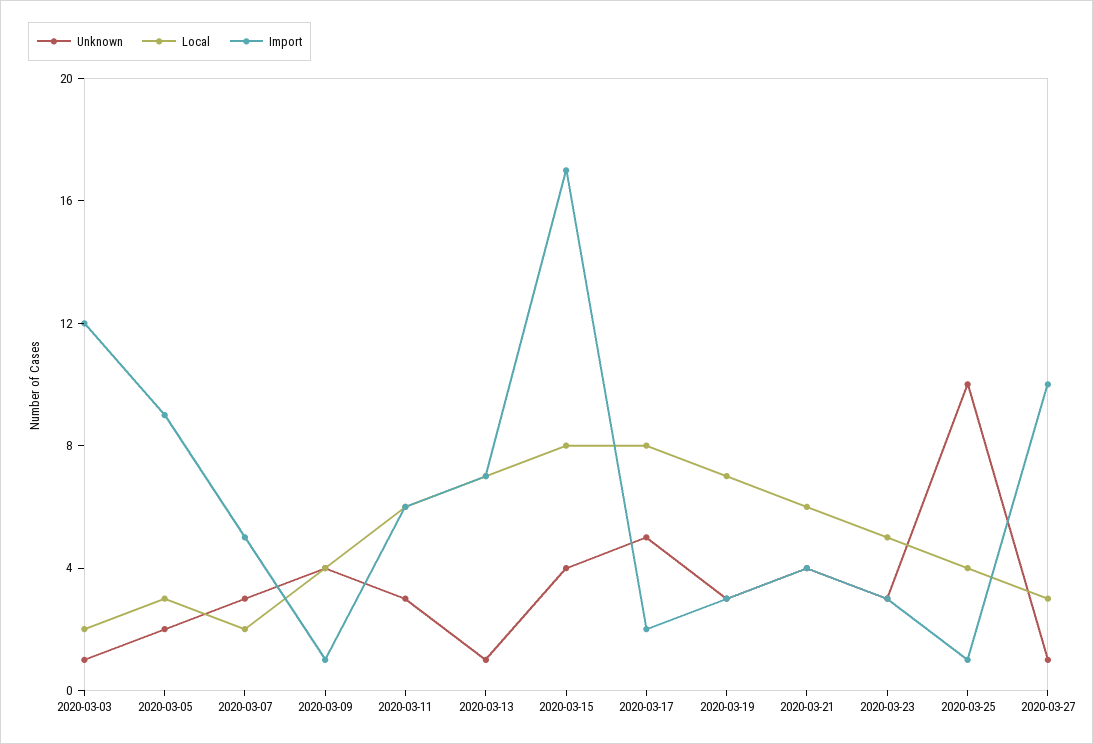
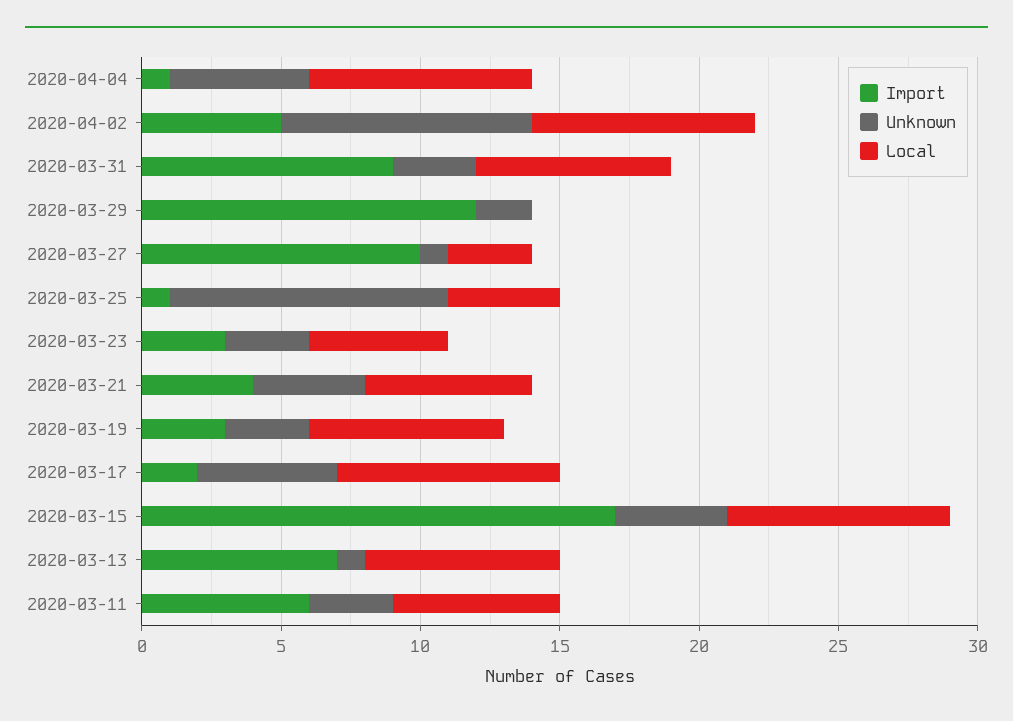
Unknown, 2020-03-03: 1 -> none
Local, 2020-03-03: 2 -> none
Import, 2020-03-03: 12 -> none
Unknown, 2020-03-05: 2 -> none
Local, 2020-03-05: 3 -> none
Import, 2020-03-05: 9 -> none
Unknown, 2020-03-07: 3 -> none
Local, 2020-03-07: 2 -> none
Import, 2020-03-07: 5 -> none
Unknown, 2020-03-09: 4 -> none
Local, 2020-03-09: 4 -> none
Import, 2020-03-09: 1 -> none
Import, 2020-04-04: none -> 1
Unknown, 2020-04-04: none -> 5
Local, 2020-04-04: none -> 8
Import, 2020-04-02: none -> 5
Unknown, 2020-04-02: none -> 9
Local, 2020-04-02: none -> 8
Import, 2020-03-31: none -> 9
Unknown, 2020-03-31: none -> 3
Local, 2020-03-31: none -> 7
Import, 2020-03-29: none -> 12
Unknown, 2020-03-29: none -> 2
Local, 2020-03-29: none -> 0

